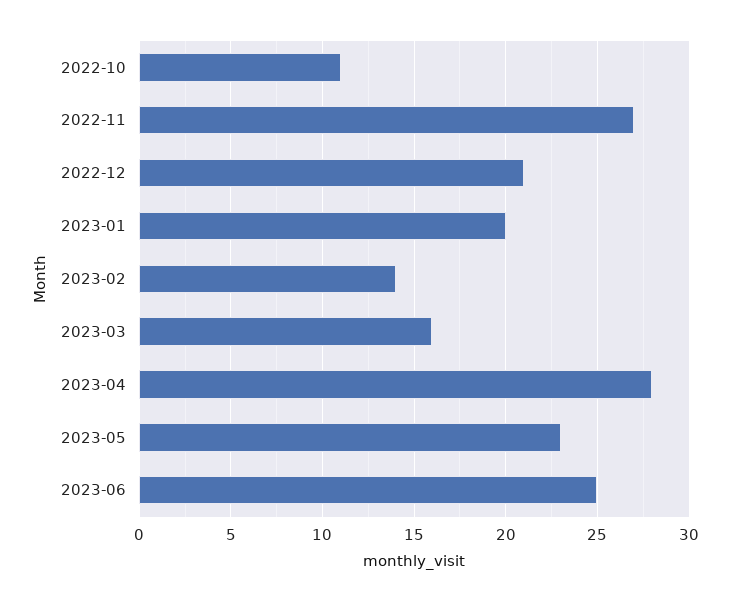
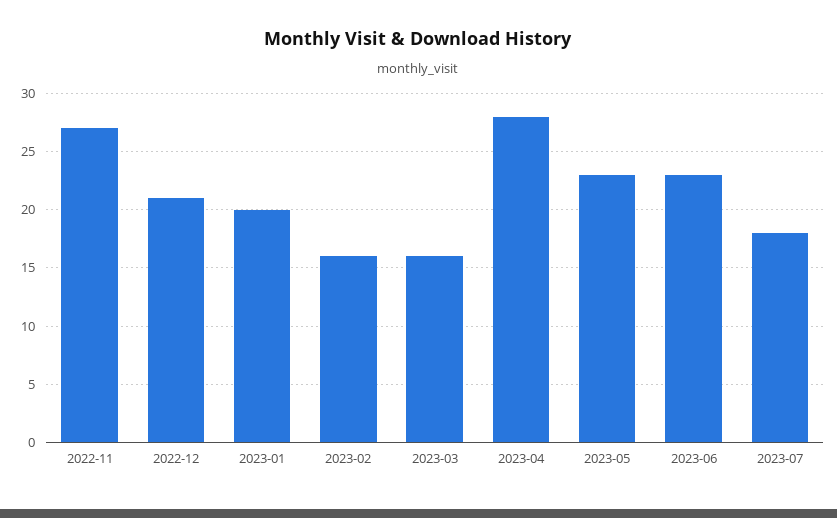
2022-10: 11 -> none
2023-02: 14 -> 16
2023-06: 25 -> 23
2023-07: none -> 18

